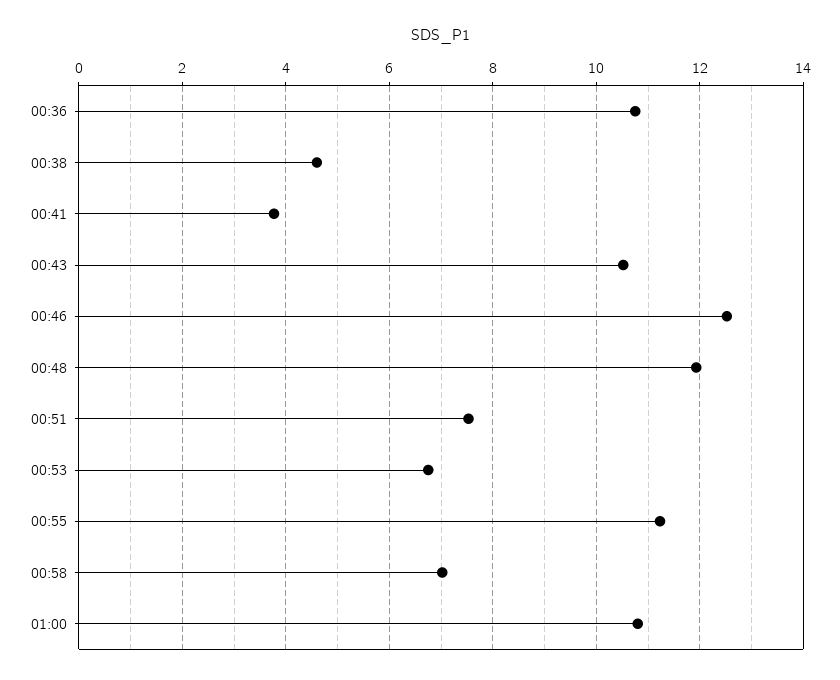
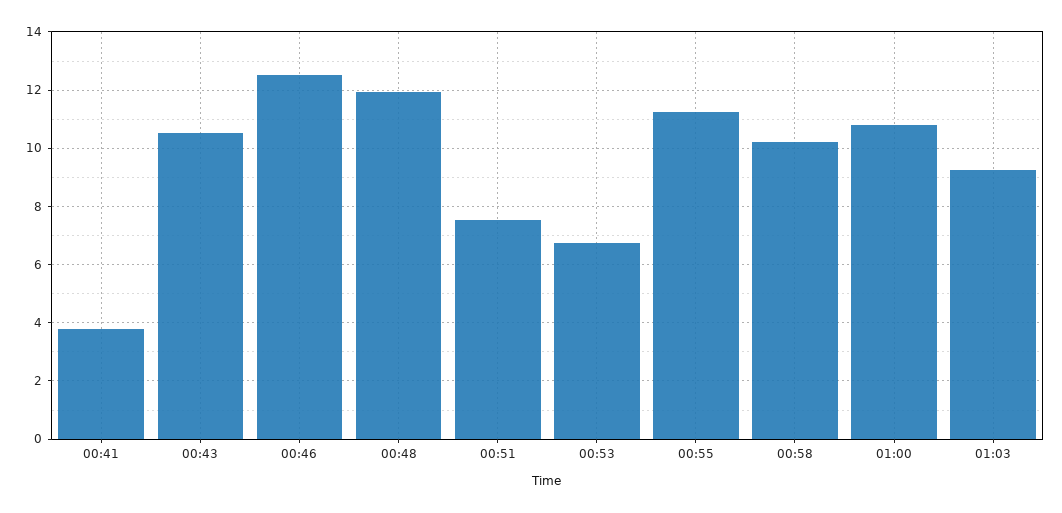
00:36: 10.8 -> none
00:38: 4.6 -> none
00:58: 7 -> 10.25
01:03: none -> 9.25

